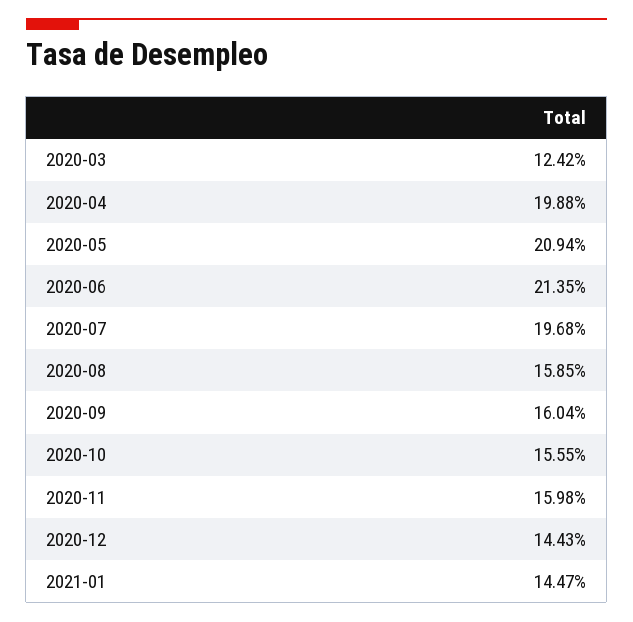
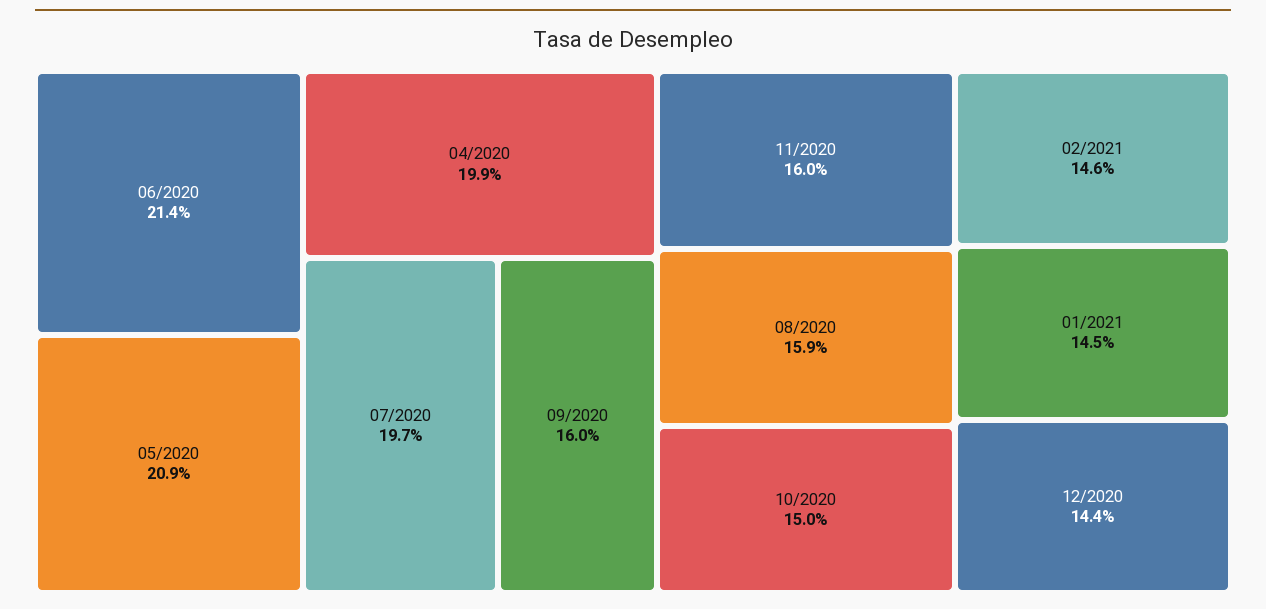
2020-03: 12.42 -> none
2020-10: 15.55 -> 15
02/2021: none -> 14.6

